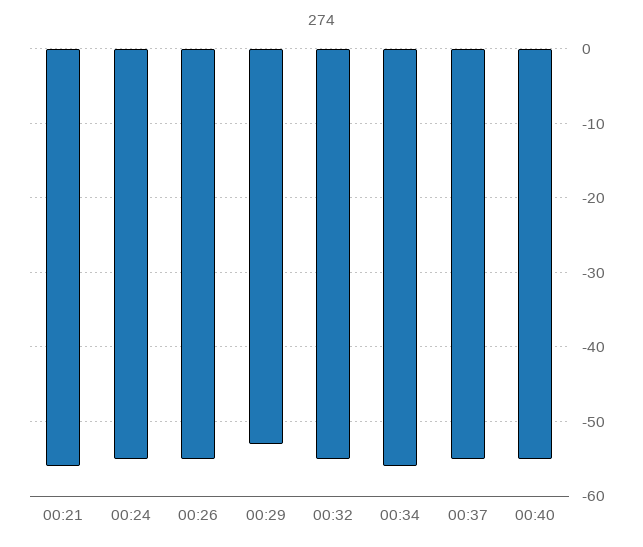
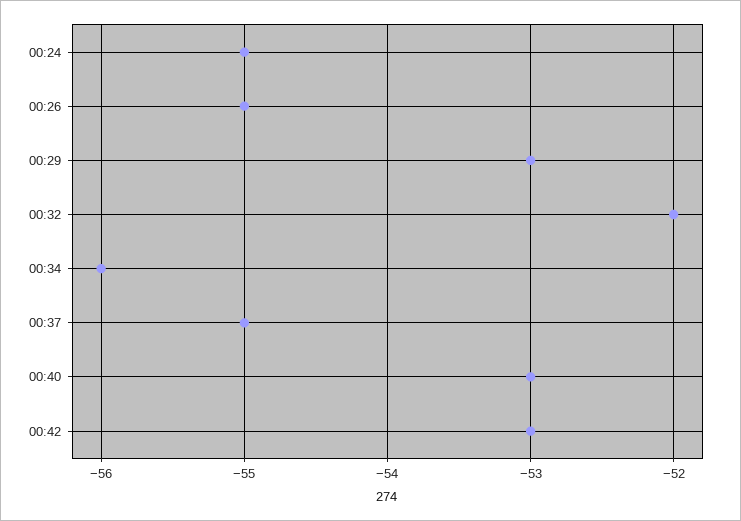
00:21: -56 -> none
00:32: -55 -> -52
00:40: -55 -> -53
00:42: none -> -53

